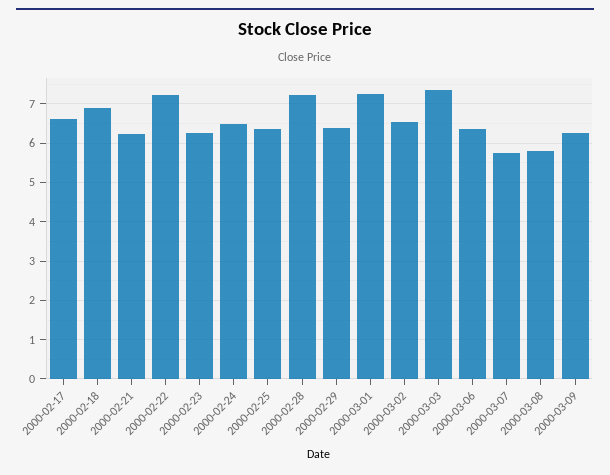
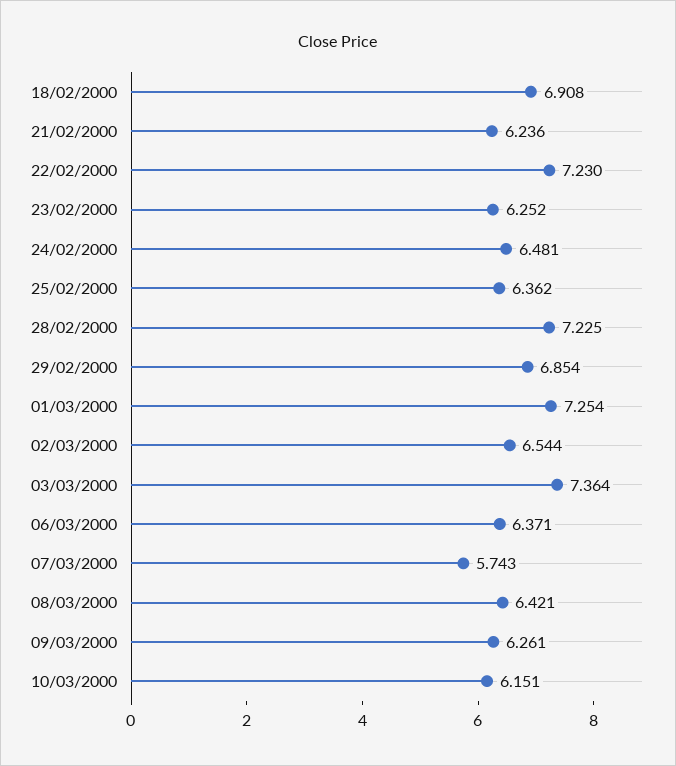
2000-02-17: 6.6 -> none
2000-02-29: 6.4 -> 6.854
2000-03-08: 5.8 -> 6.421
10/03/2000: none -> 6.151

